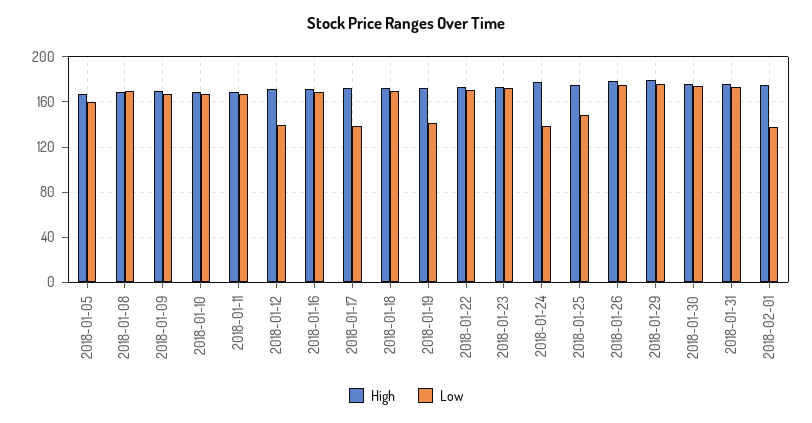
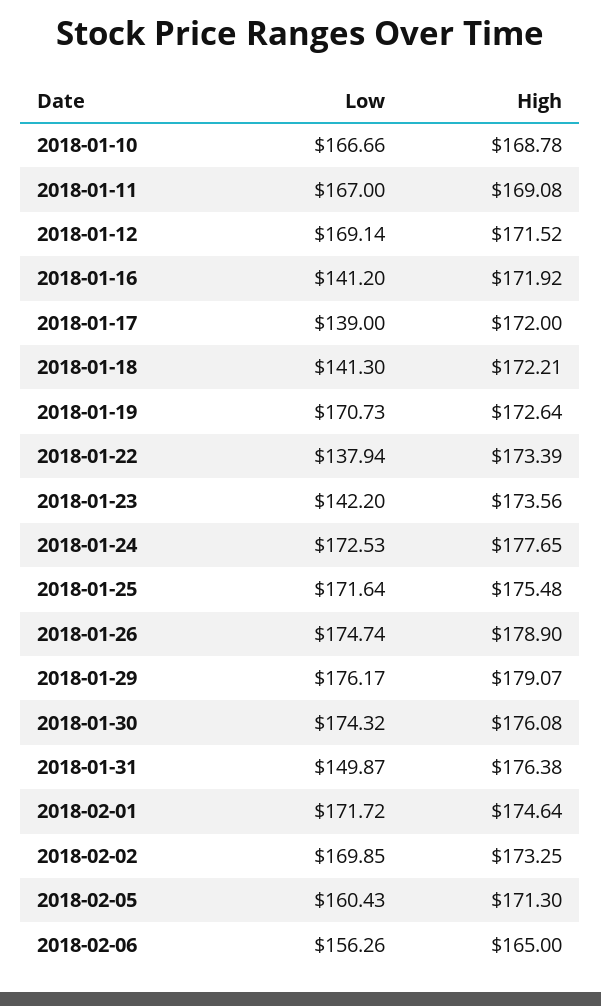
High, 2018-01-05: 170 -> none
Low, 2018-01-05: 160 -> none
High, 2018-01-08: 170 -> none
Low, 2018-01-08: 170 -> none
High, 2018-01-09: 170 -> none
Low, 2018-01-09: 170 -> none
Low, 2018-01-12: 140 -> 169.14
Low, 2018-01-16: 170 -> 141.2
Low, 2018-01-18: 170 -> 141.3
Low, 2018-01-19: 140 -> 170.73
Low, 2018-01-22: 170 -> 137.94
Low, 2018-01-23: 170 -> 142.2
Low, 2018-01-24: 140 -> 172.53
Low, 2018-01-25: 150 -> 171.64
Low, 2018-01-31: 170 -> 149.87
Low, 2018-02-01: 140 -> 171.72
Low, 2018-02-02: none -> 169.85
High, 2018-02-02: none -> 173.25
Low, 2018-02-05: none -> 160.43
High, 2018-02-05: none -> 171.3
Low, 2018-02-06: none -> 156.26
High, 2018-02-06: none -> 165

